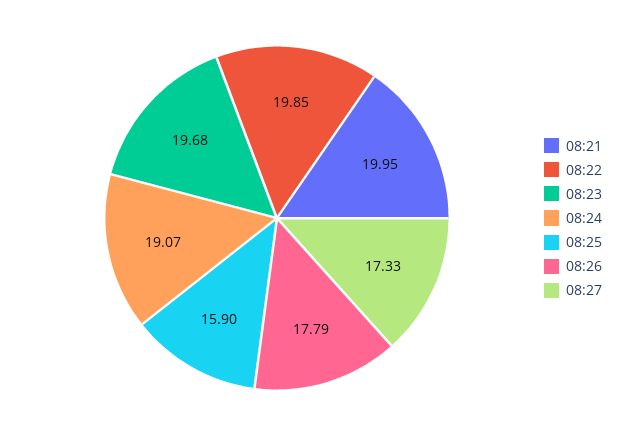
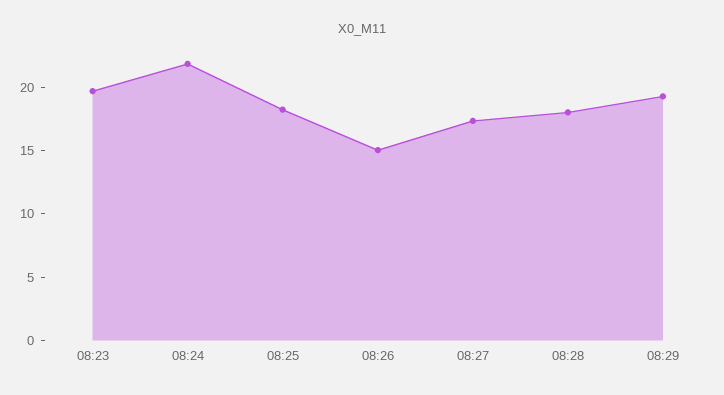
08:21: 19.95 -> none
08:22: 19.85 -> none
08:24: 19.07 -> 22
08:25: 15.9 -> 18
08:26: 17.79 -> 15
08:28: none -> 18
08:29: none -> 19

